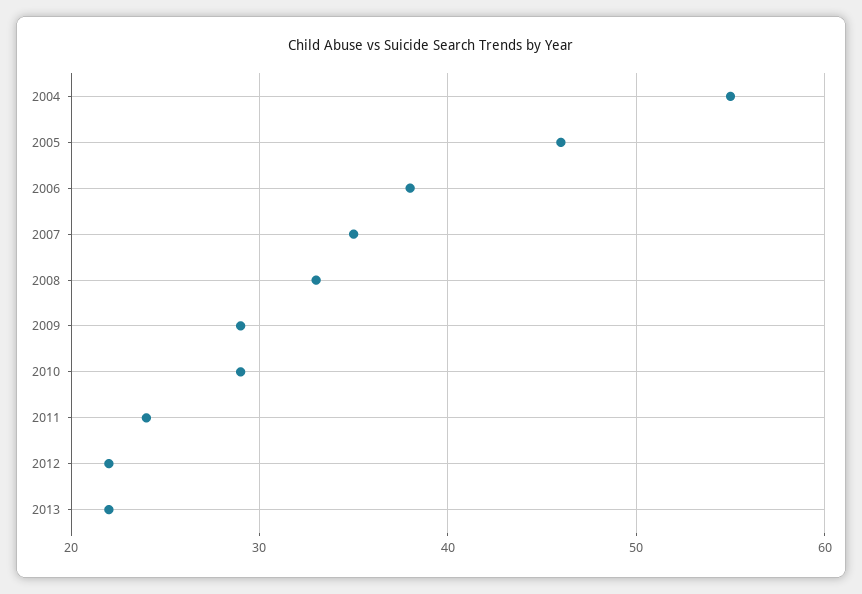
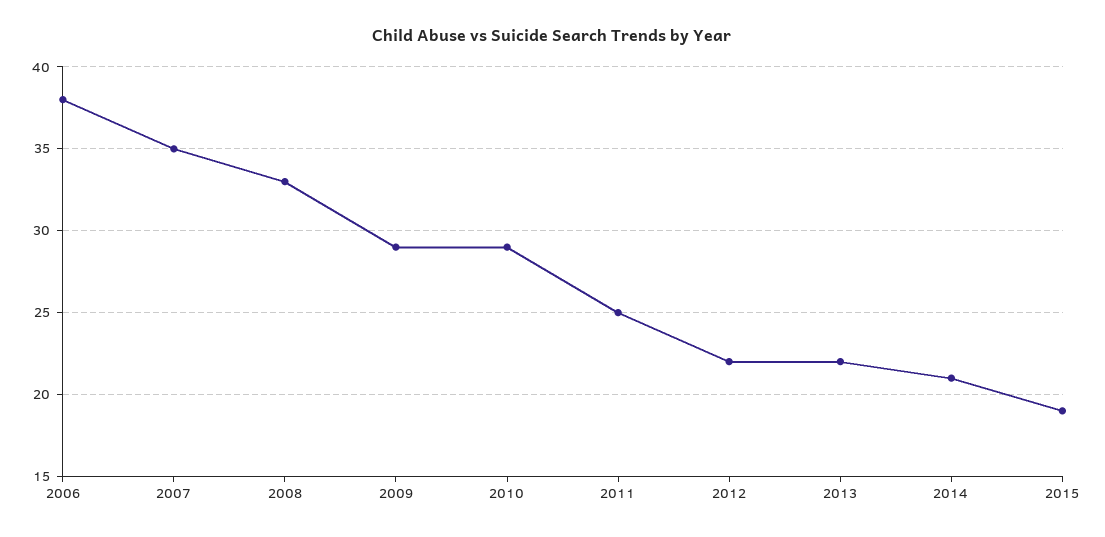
2004: 55 -> none
2005: 46 -> none
2011: 24 -> 25
2014: none -> 21
2015: none -> 19

